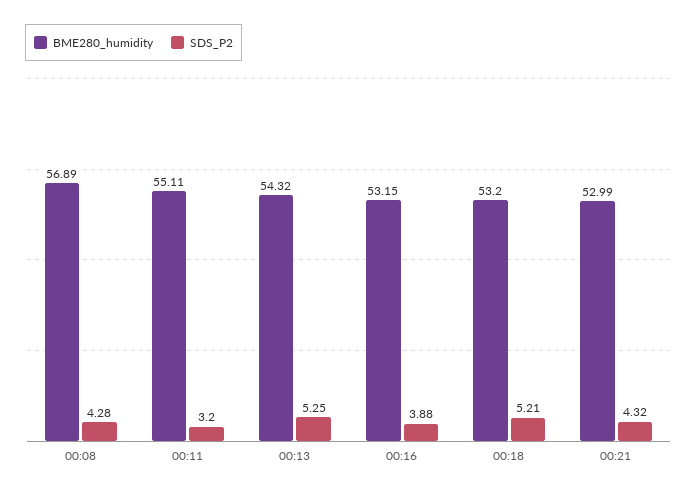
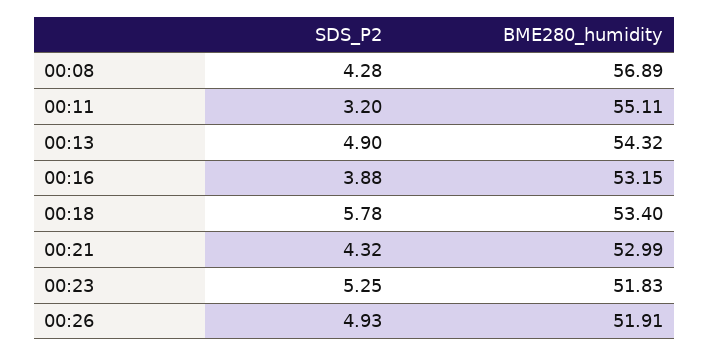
SDS_P2, 00:13: 5.25 -> 4.9
BME280_humidity, 00:18: 53.2 -> 53.4
SDS_P2, 00:18: 5.21 -> 5.78
SDS_P2, 00:23: none -> 5.25
BME280_humidity, 00:23: none -> 51.83
SDS_P2, 00:26: none -> 4.93
BME280_humidity, 00:26: none -> 51.91

